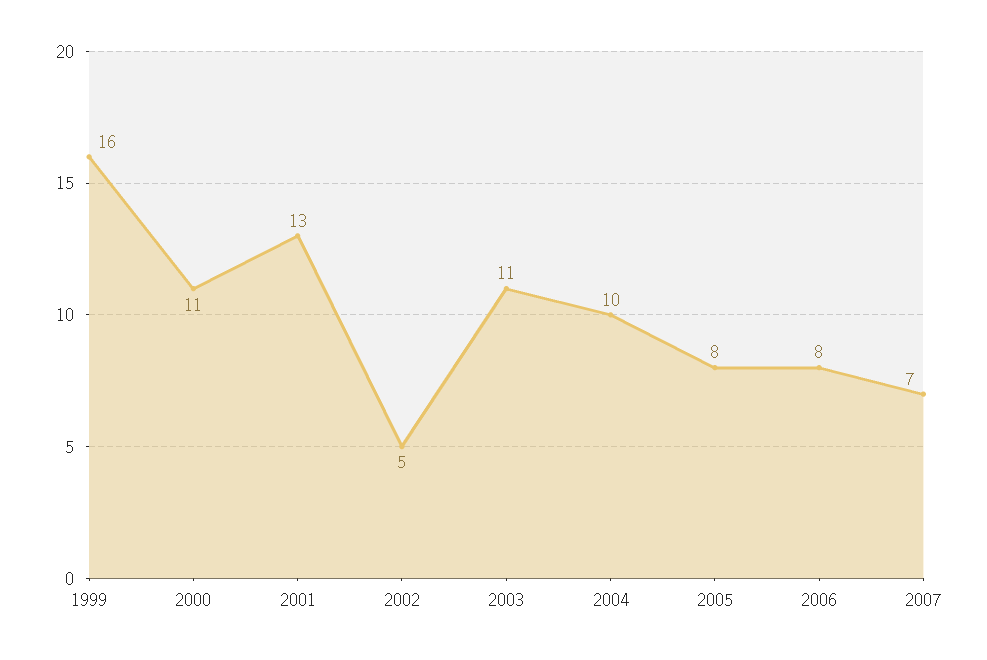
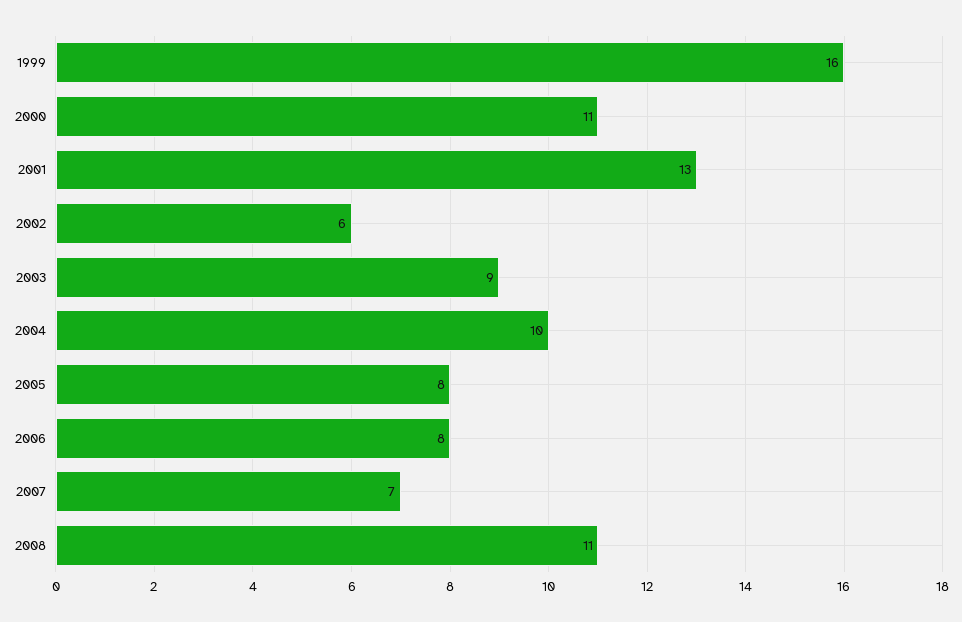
2002: 5 -> 6
2003: 11 -> 9
2008: none -> 11

